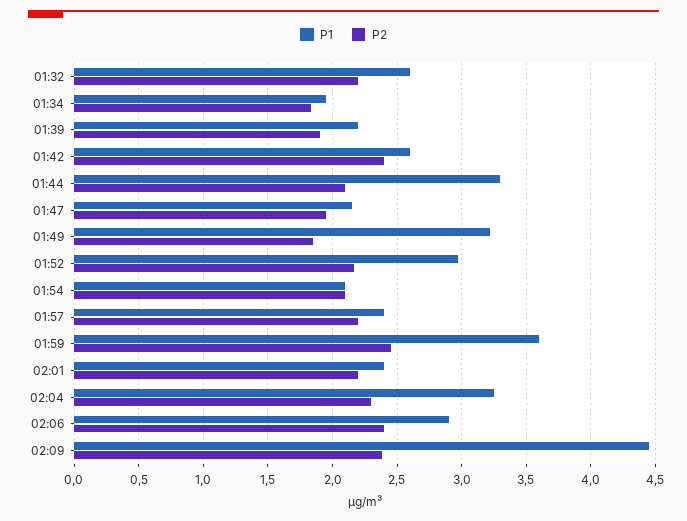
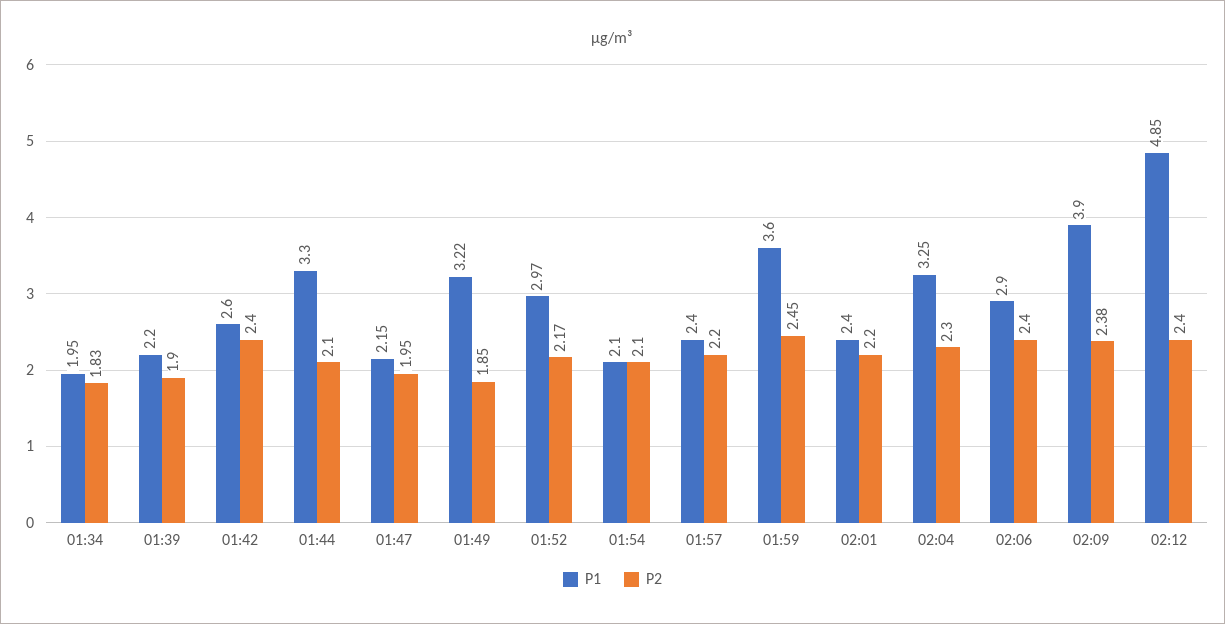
P1, 01:32: 2.6 -> none
P2, 01:32: 2.2 -> none
P1, 02:09: 4.45 -> 3.9
P1, 02:12: none -> 4.85
P2, 02:12: none -> 2.4

